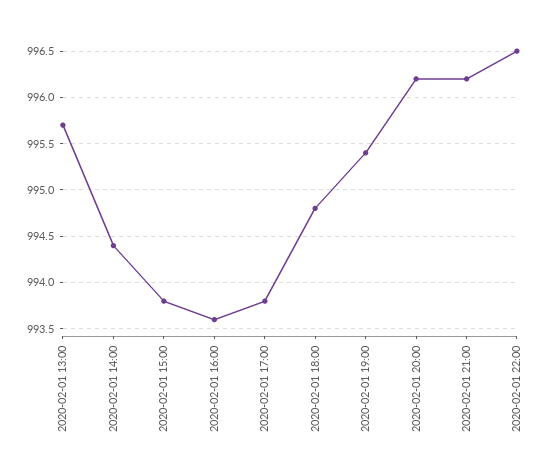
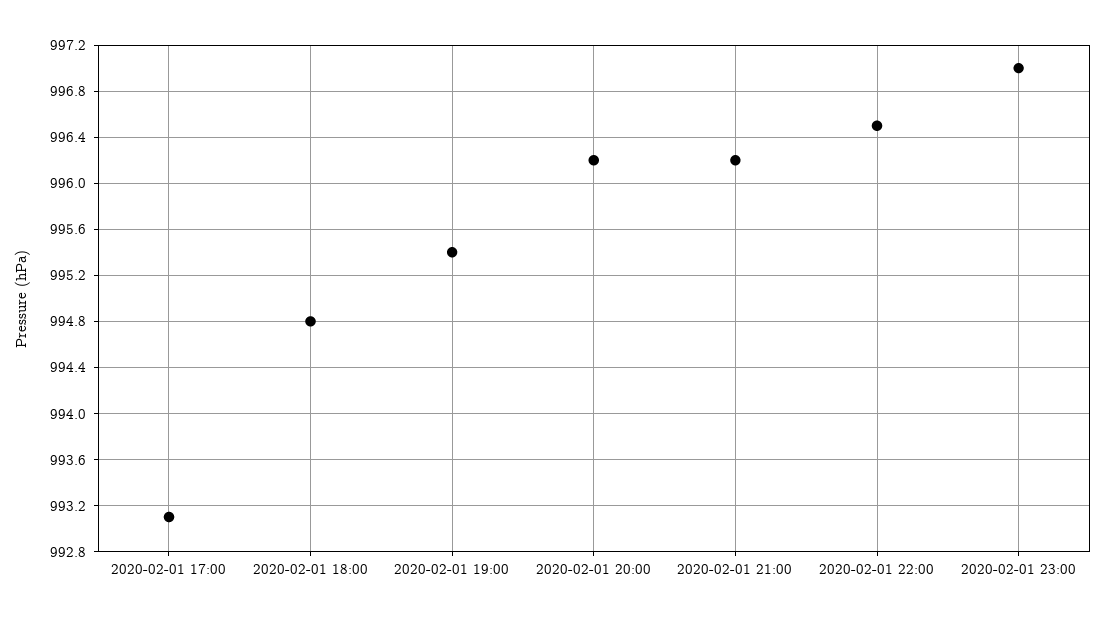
2020-02-01 13:00: 995.7 -> none
2020-02-01 14:00: 994.4 -> none
2020-02-01 15:00: 993.8 -> none
2020-02-01 16:00: 993.6 -> none
2020-02-01 17:00: 993.8 -> 993.1
2020-02-01 23:00: none -> 997

